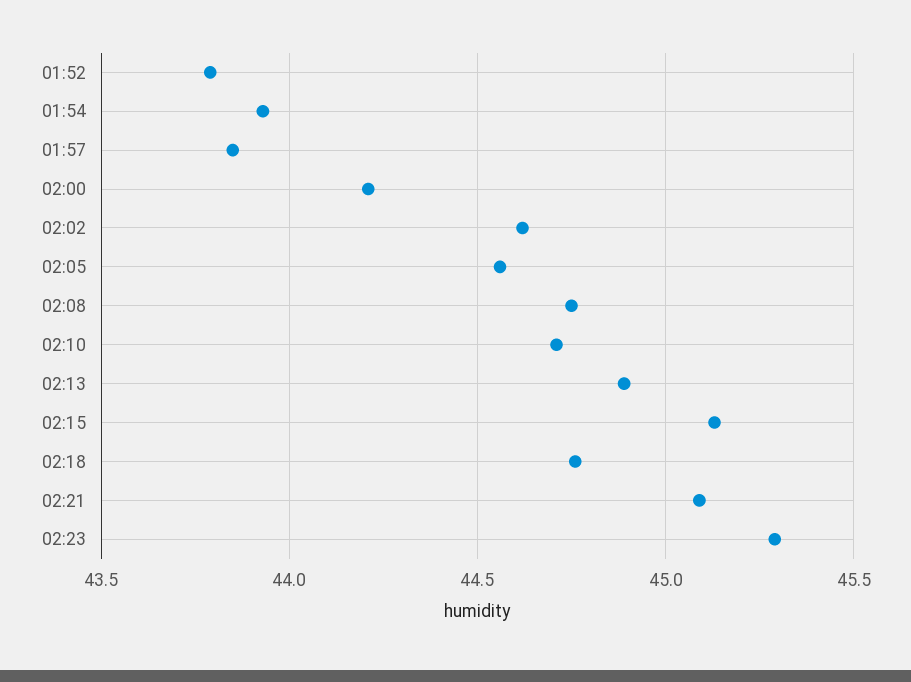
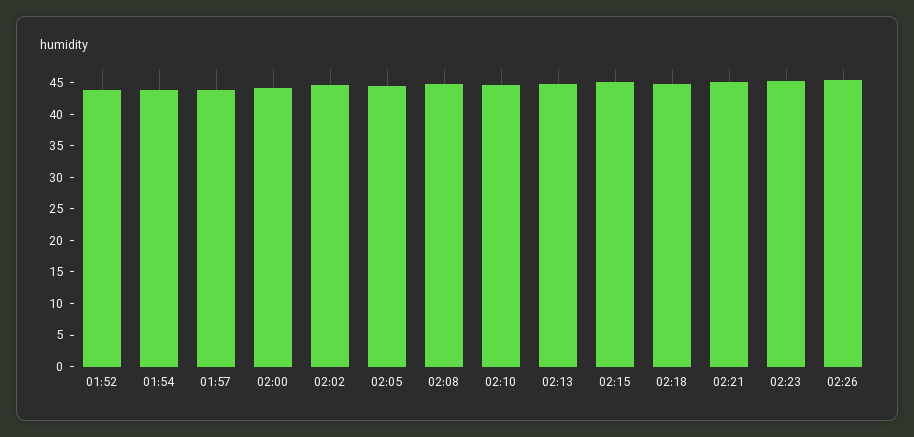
02:26: none -> 45

